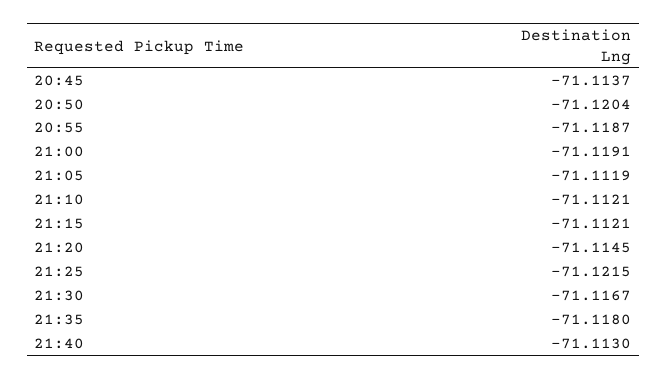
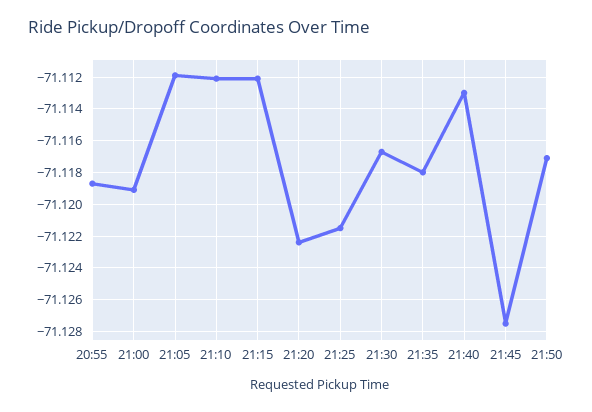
20:45: -71.1137 -> none
20:50: -71.1204 -> none
21:20: -71.1145 -> -71.1225
21:45: none -> -71.1275
21:50: none -> -71.117

